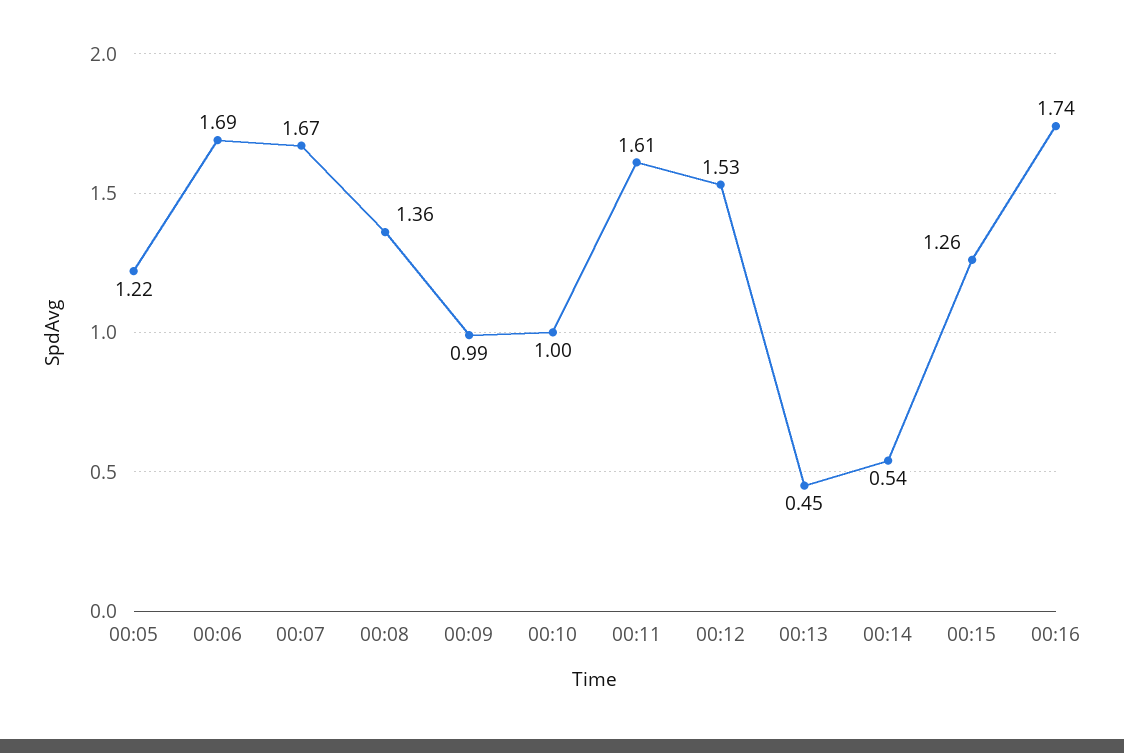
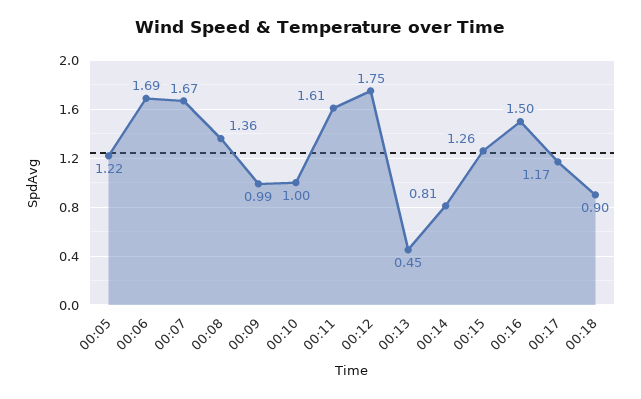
00:12: 1.53 -> 1.75
00:14: 0.54 -> 0.81
00:16: 1.74 -> 1.5
00:17: none -> 1.17
00:18: none -> 0.9

